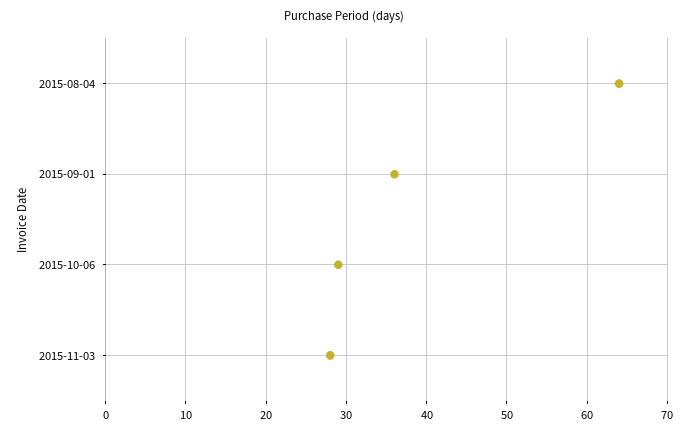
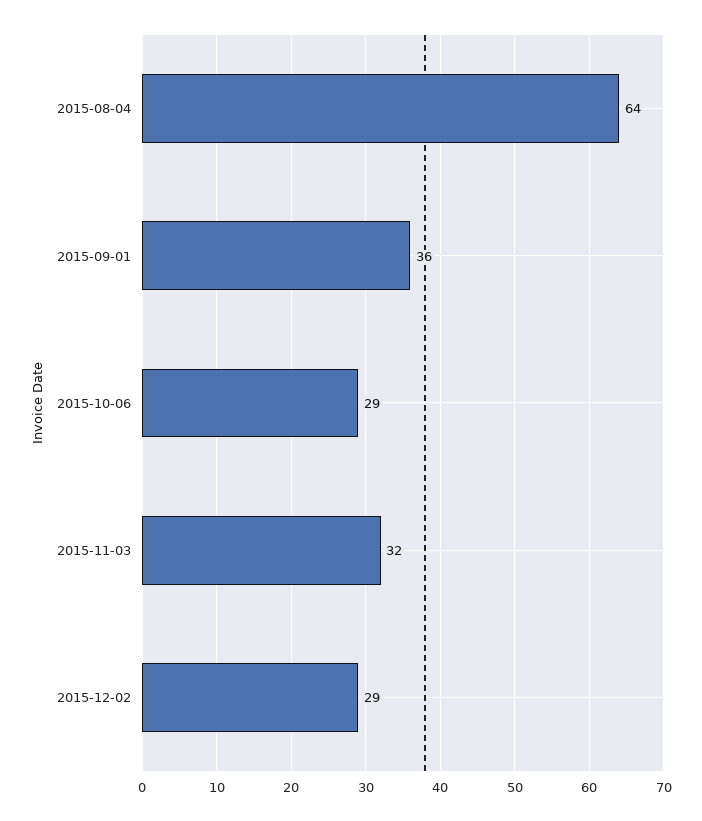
2015-11-03: 28 -> 32
2015-12-02: none -> 29

